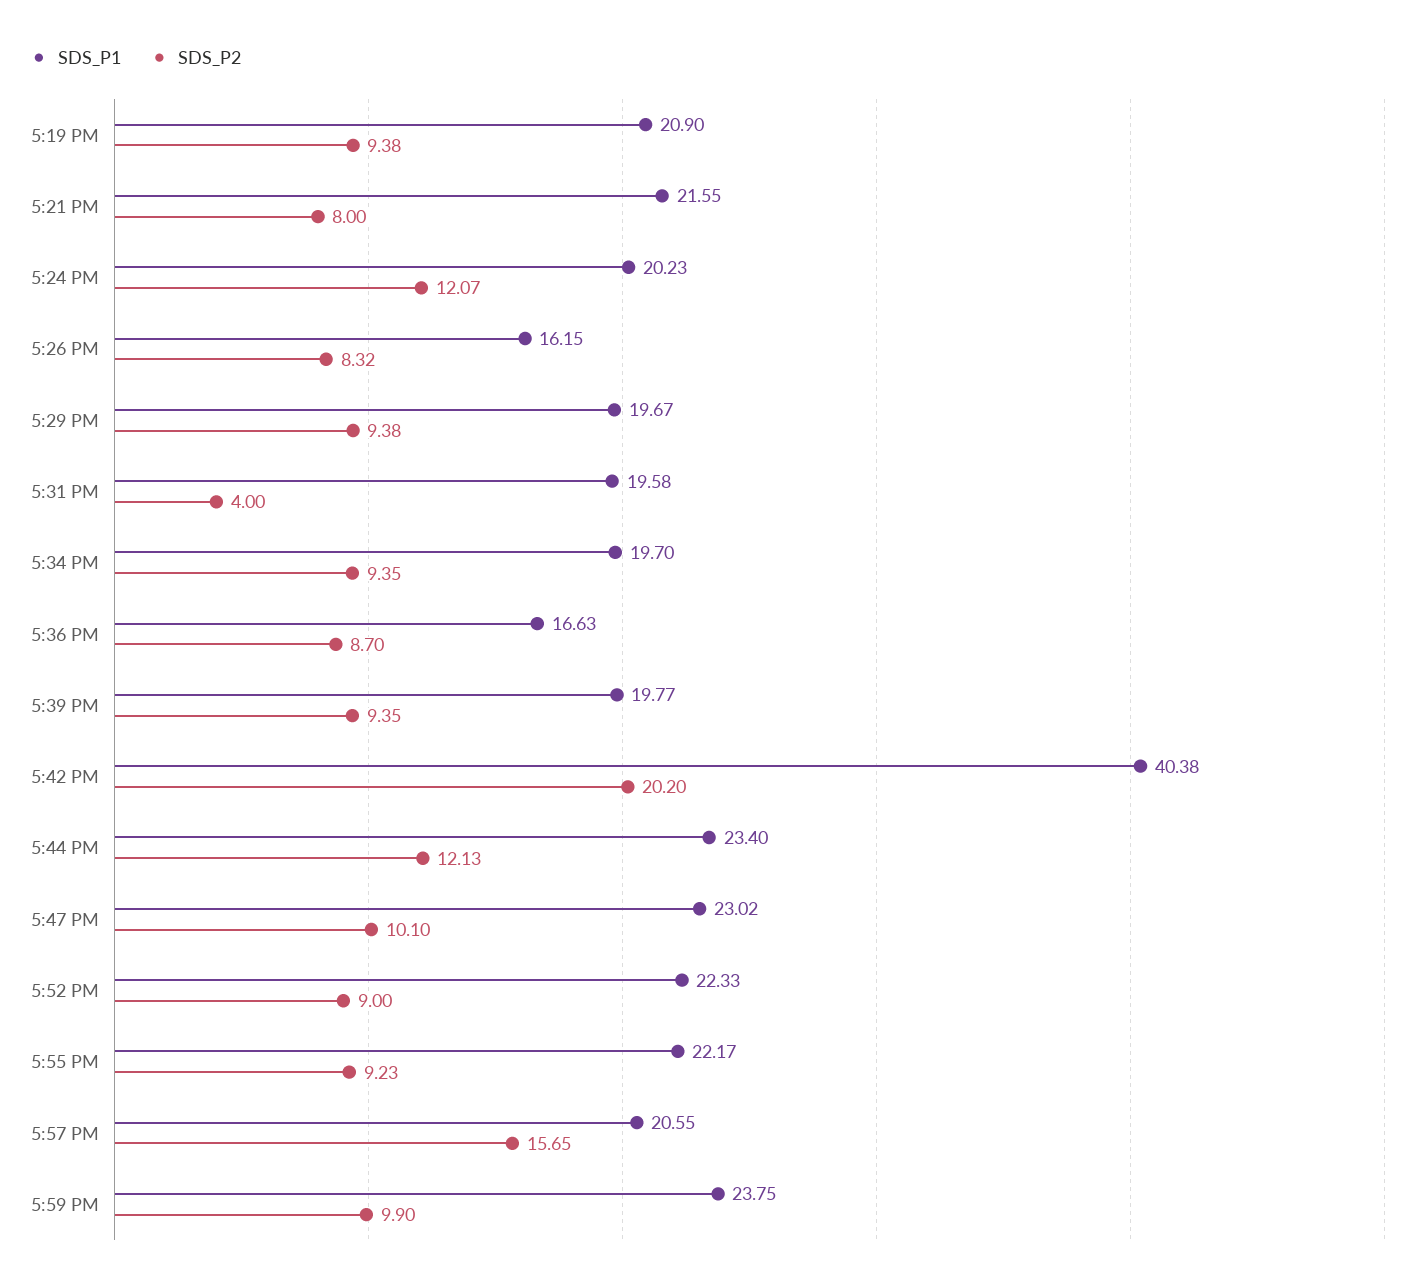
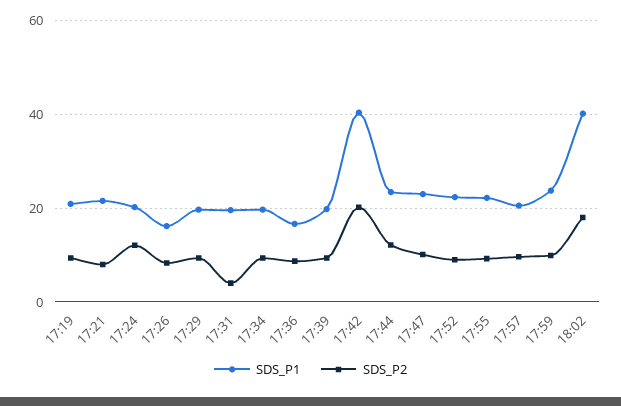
SDS_P2, 5:57 PM: 15.65 -> 10
SDS_P1, 18:02: none -> 40
SDS_P2, 18:02: none -> 18

